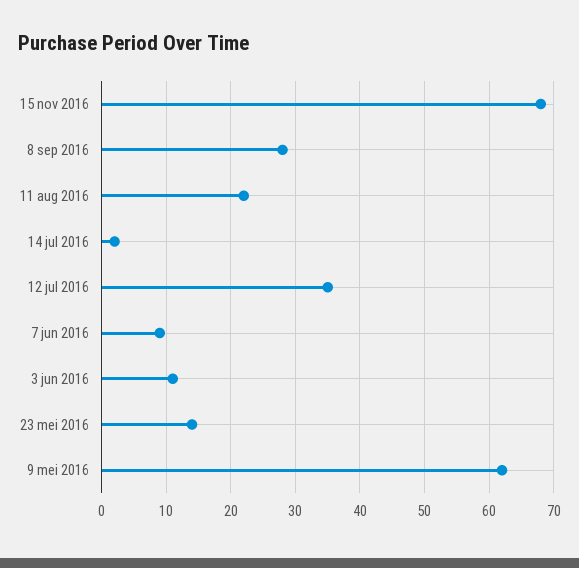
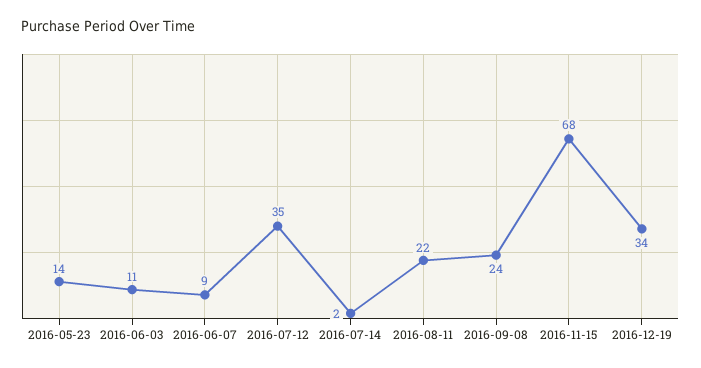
8 sep 2016: 28 -> 24
9 mei 2016: 62 -> none
2016-12-19: none -> 34

